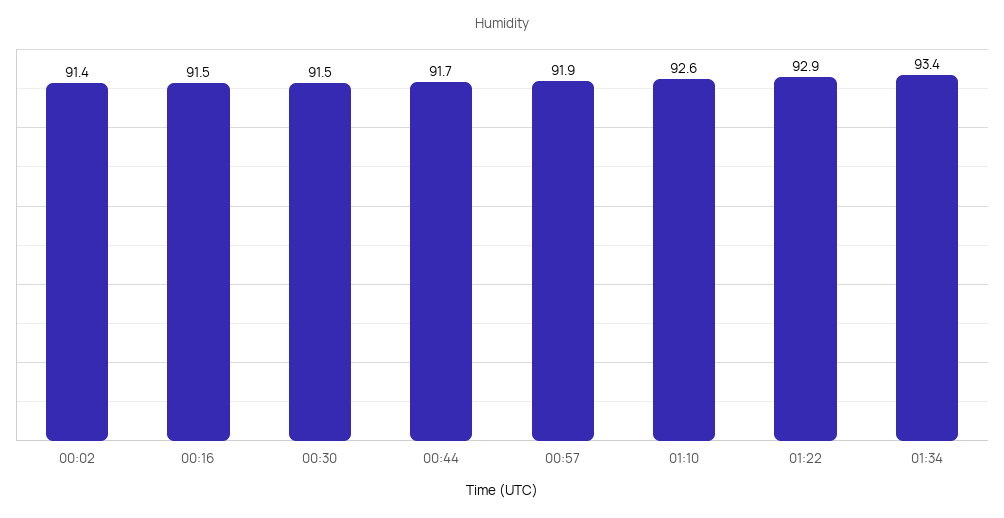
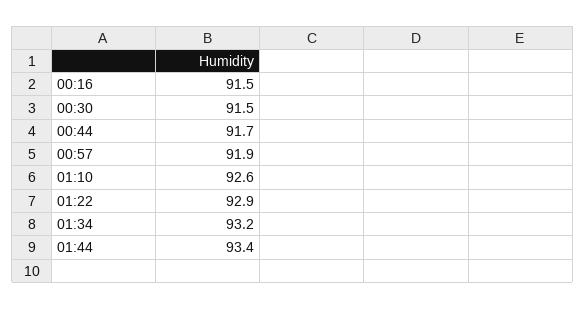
00:02: 91.4 -> none
01:34: 93.4 -> 93.2
01:44: none -> 93.4

